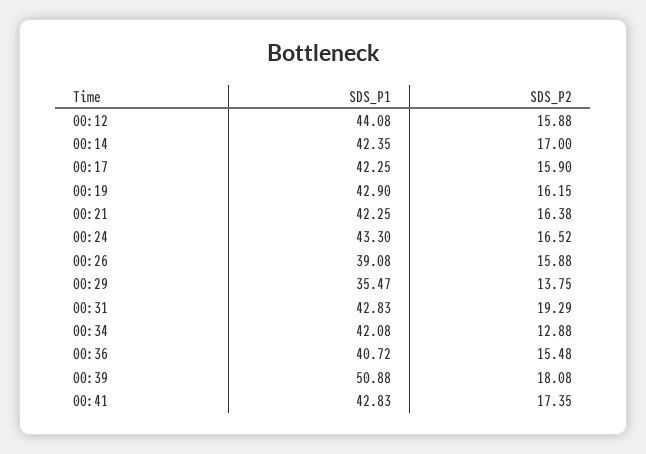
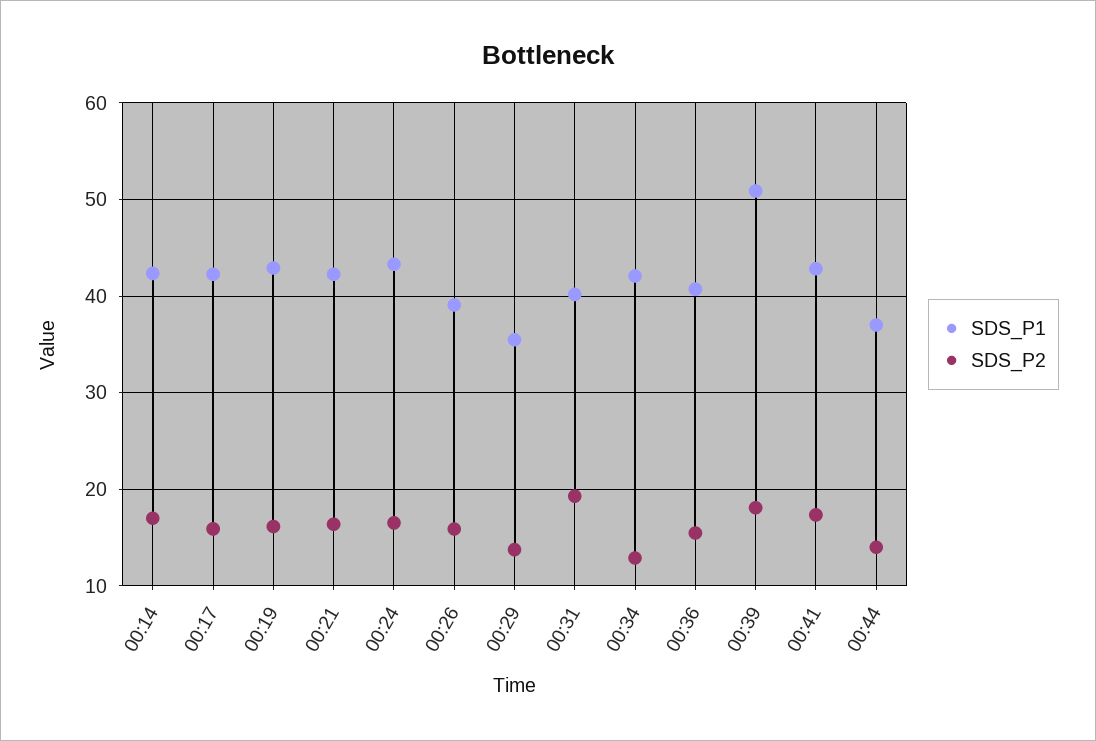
SDS_P1, 00:12: 44.08 -> none
SDS_P2, 00:12: 15.88 -> none
SDS_P1, 00:31: 42.83 -> 40
SDS_P1, 00:44: none -> 37
SDS_P2, 00:44: none -> 14

